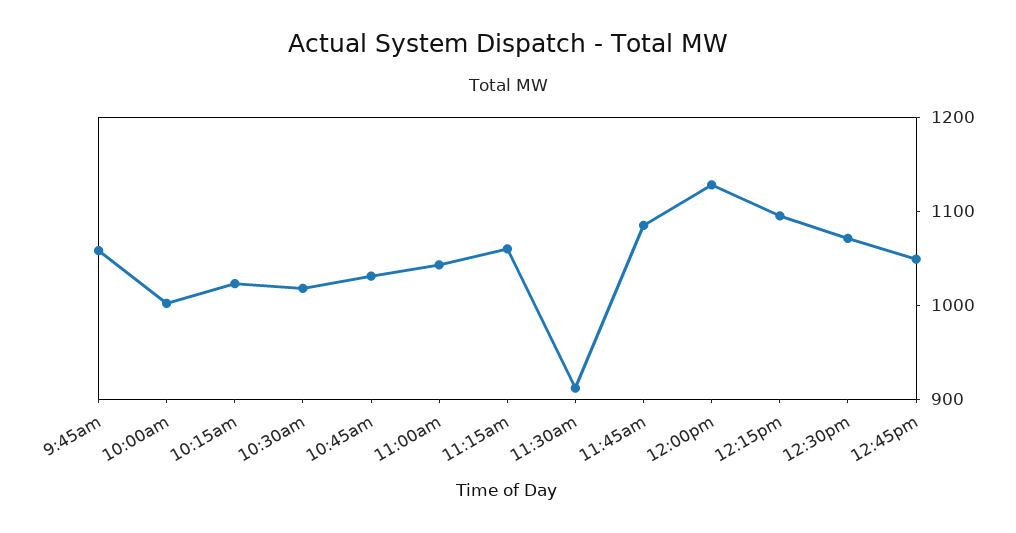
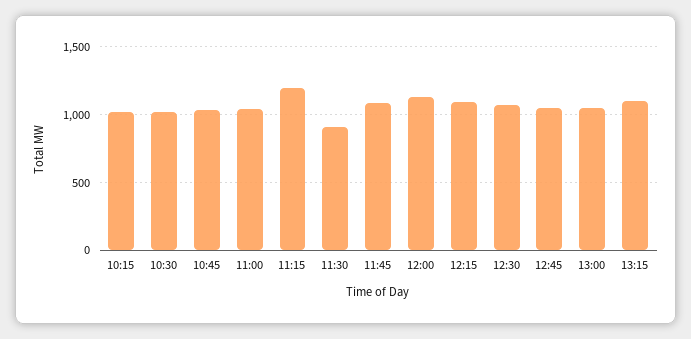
9:45am: 1060 -> none
10:00am: 1000 -> none
11:15am: 1060 -> 1200
13:00: none -> 1050
13:15: none -> 1100

